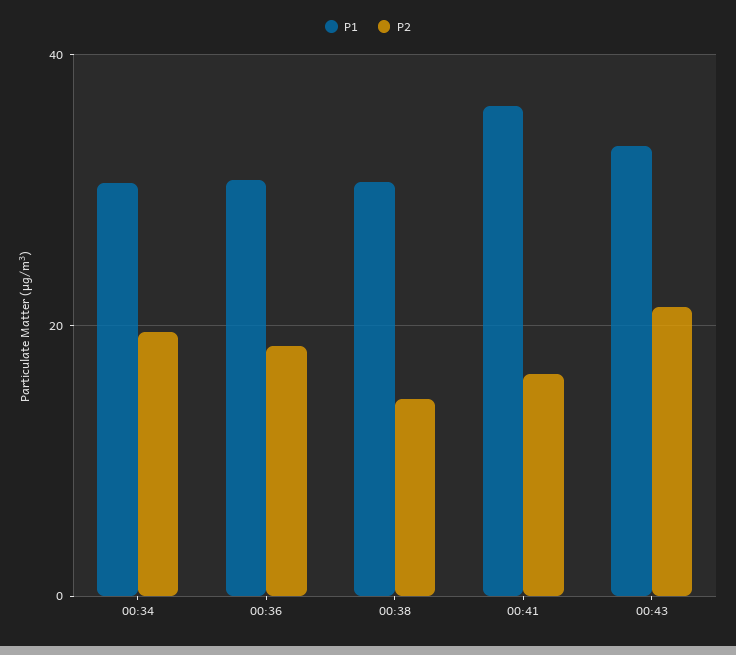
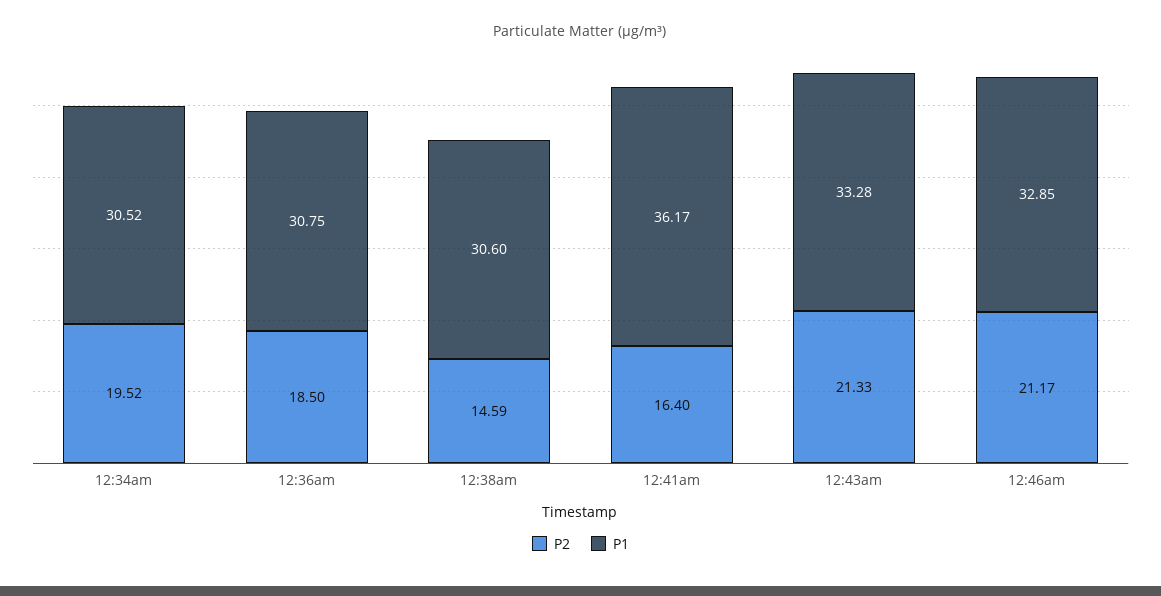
P2, 12:46am: none -> 21.17
P1, 12:46am: none -> 32.85

